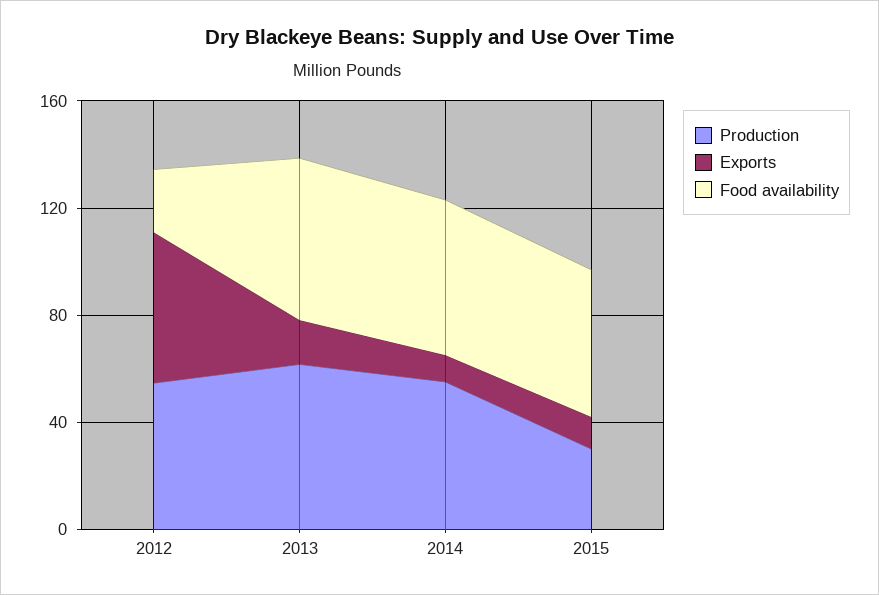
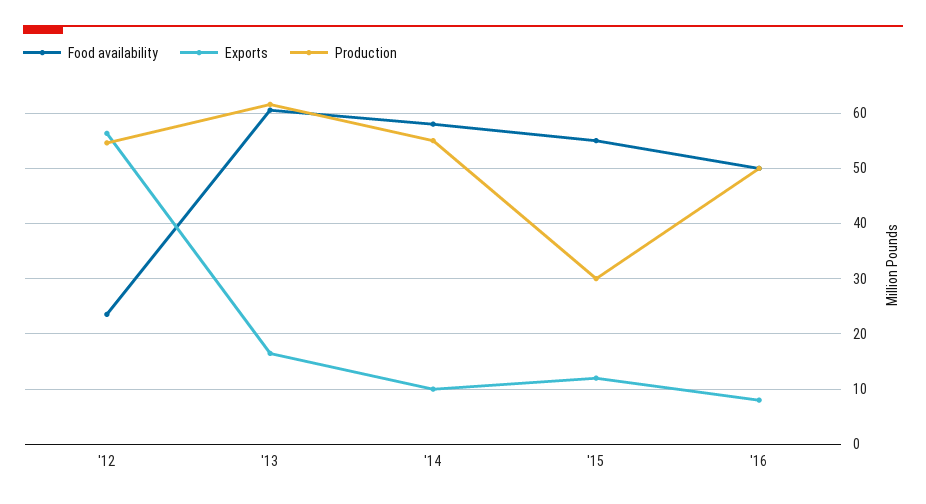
Food availability, '16: none -> 50
Exports, '16: none -> 8
Production, '16: none -> 50

